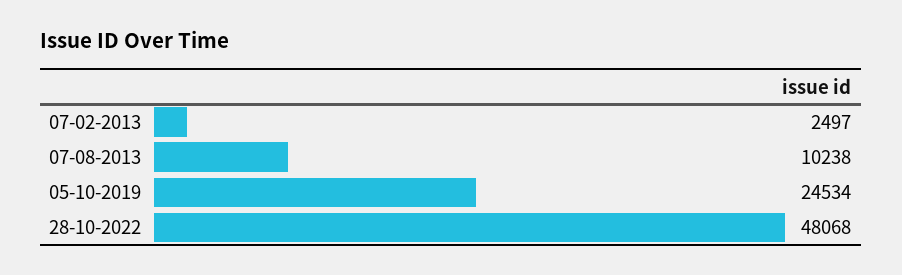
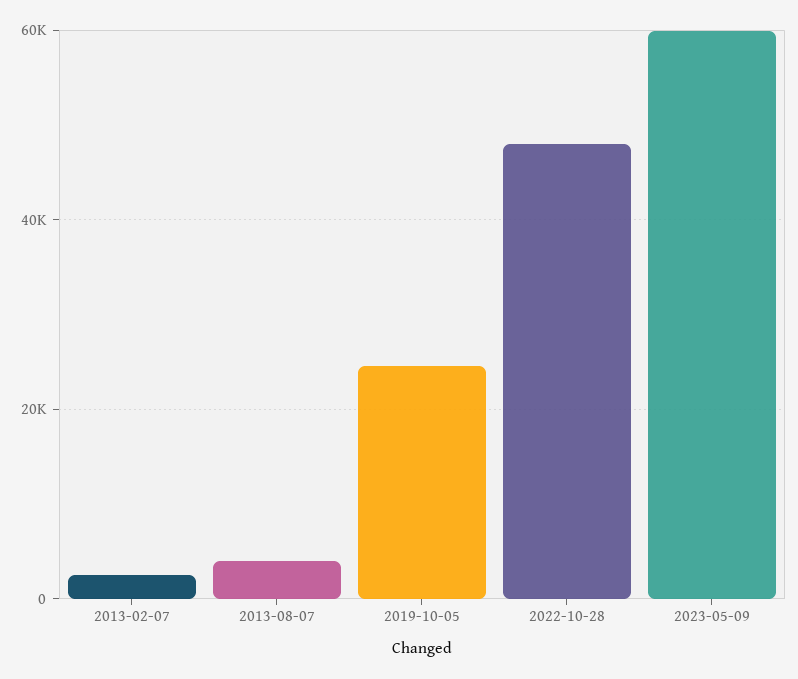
07-08-2013: 10238 -> 4000
2023-05-09: none -> 60000

